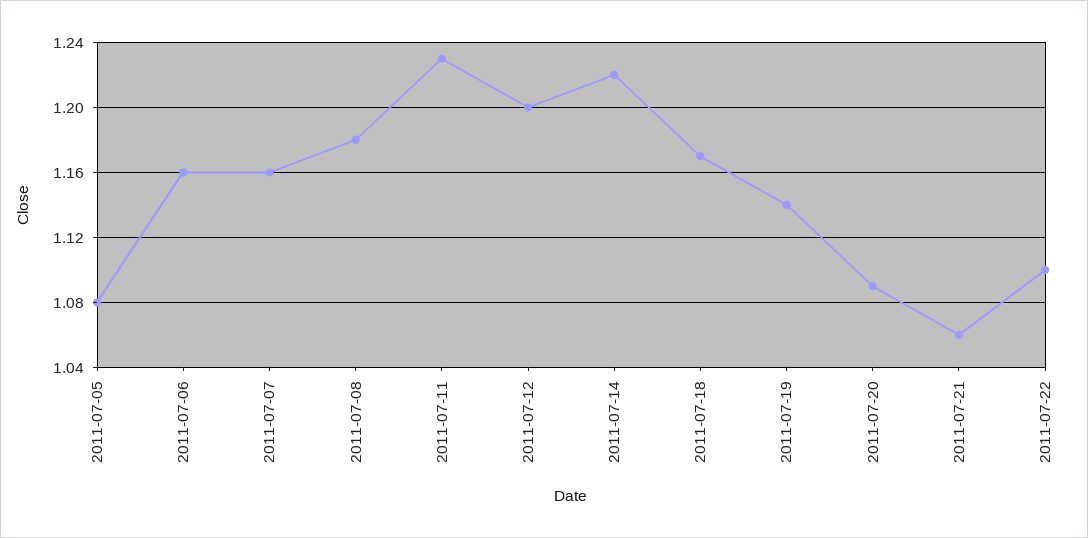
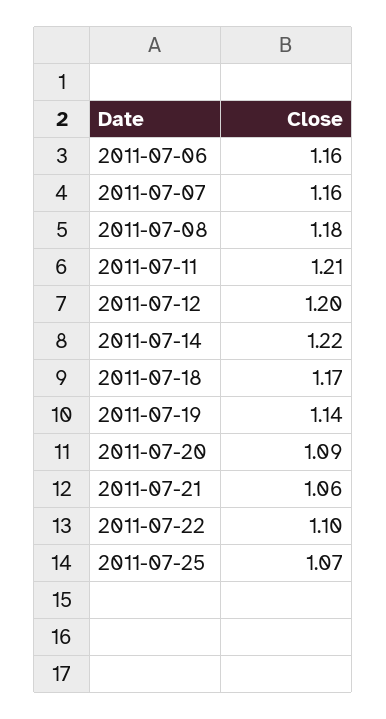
2011-07-05: 1.08 -> none
2011-07-11: 1.23 -> 1.21
2011-07-25: none -> 1.07

